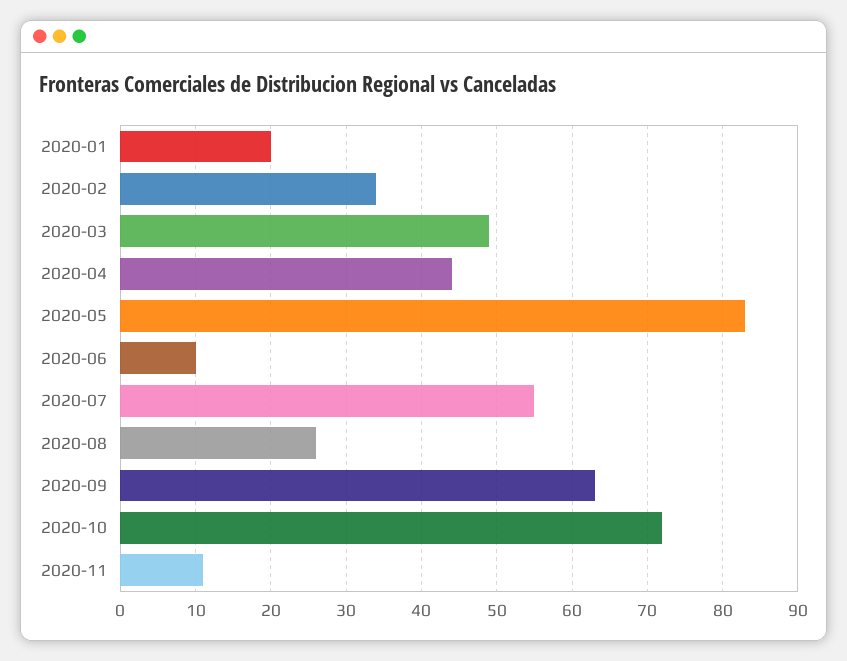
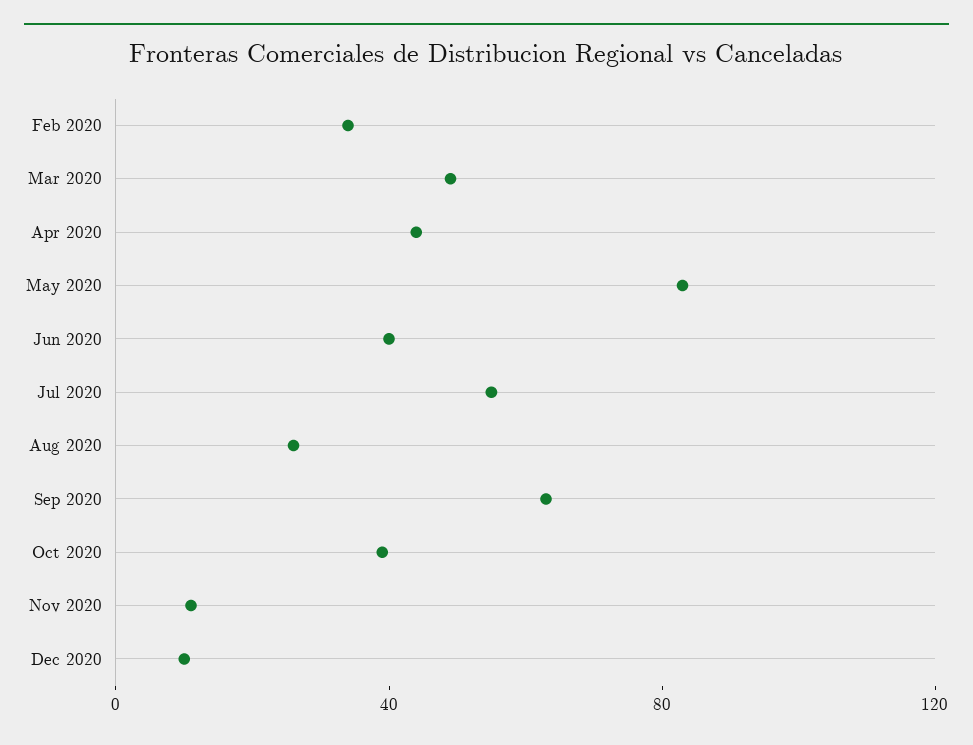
2020-01: 20 -> none
2020-06: 10 -> 40
2020-10: 72 -> 40
Dec 2020: none -> 10

